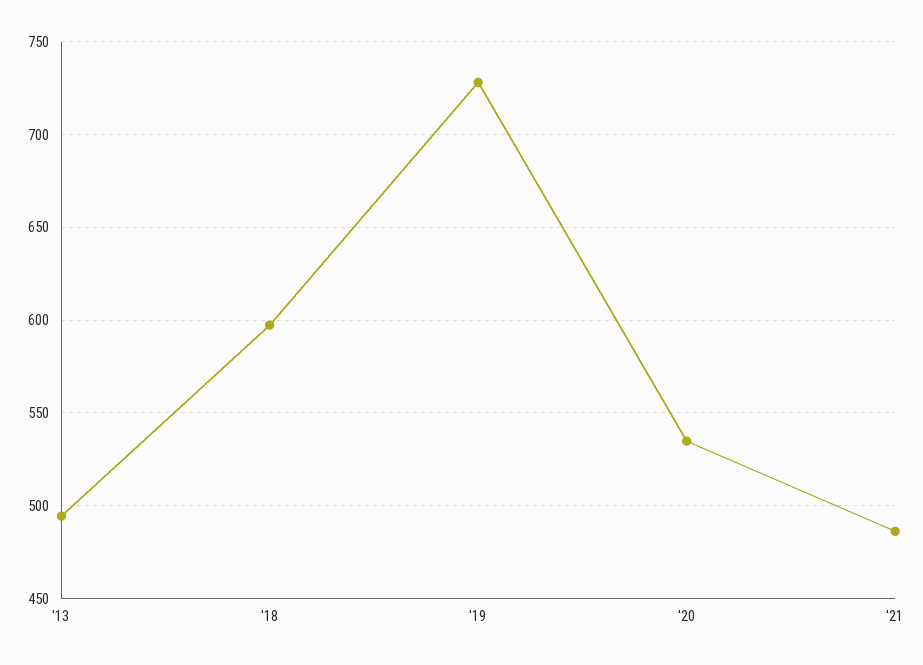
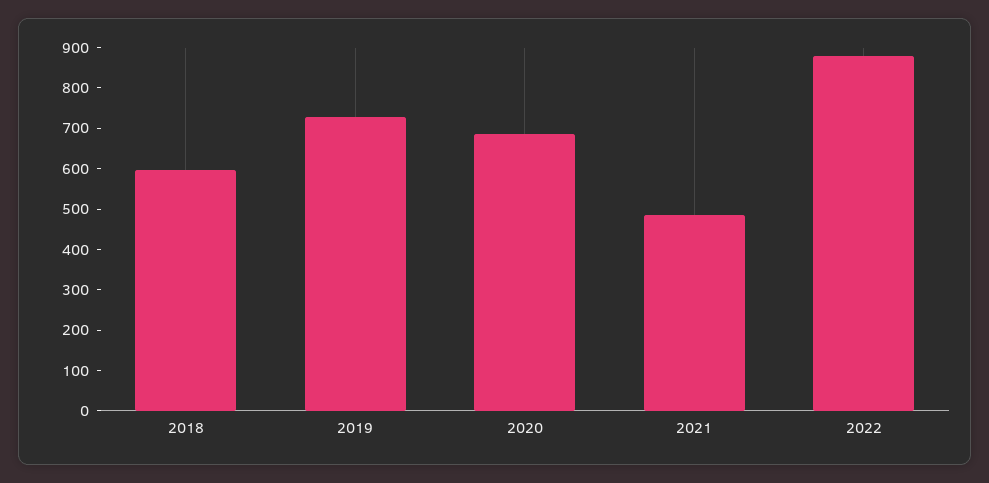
'13: 495 -> none
'20: 535 -> 680
2022: none -> 880

